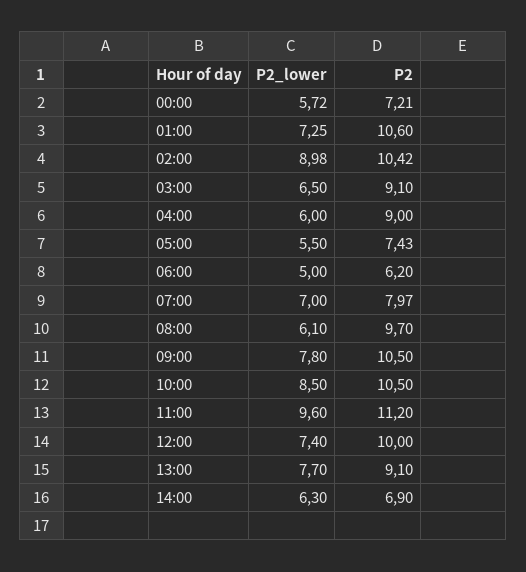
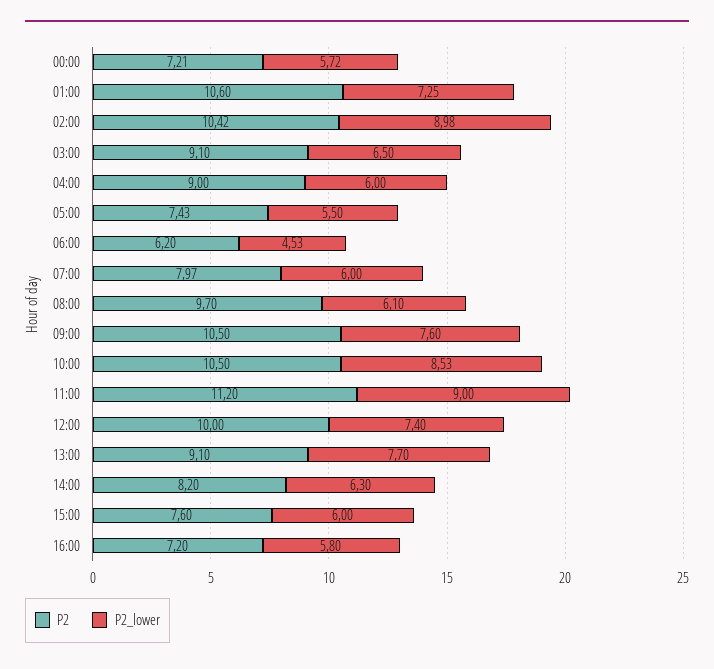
P2_lower, 06:00: 5 -> 4.53
P2_lower, 07:00: 7 -> 6
P2_lower, 09:00: 7.8 -> 7.6
P2_lower, 10:00: 8.5 -> 8.53
P2_lower, 11:00: 9.6 -> 9
P2, 14:00: 6.9 -> 8.2
P2, 15:00: none -> 7.6
P2_lower, 15:00: none -> 6
P2, 16:00: none -> 7.2
P2_lower, 16:00: none -> 5.8

